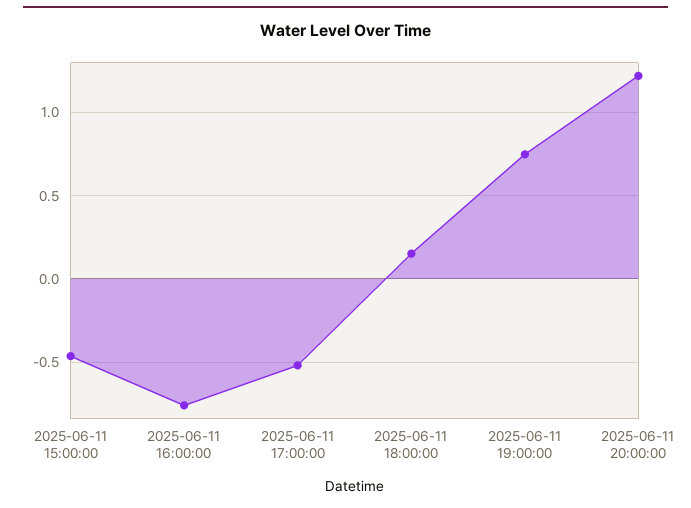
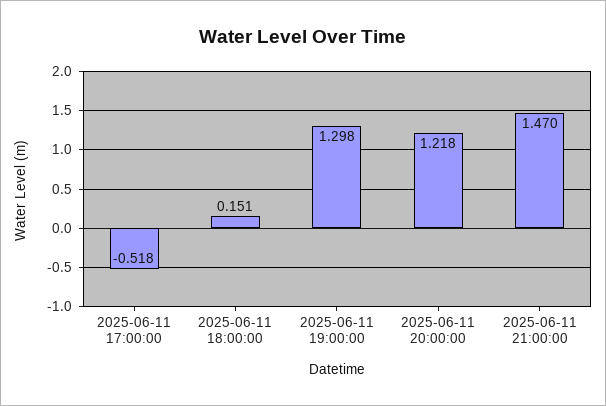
2025-06-11 15:00:00: -0.45 -> none
2025-06-11 16:00:00: -0.75 -> none
2025-06-11 19:00:00: 0.75 -> 1.298
2025-06-11 21:00:00: none -> 1.47

